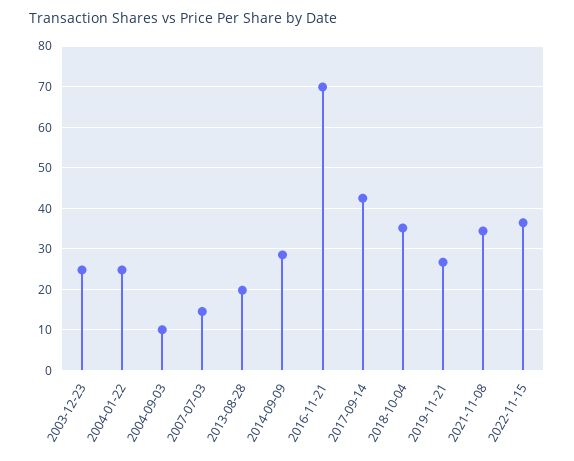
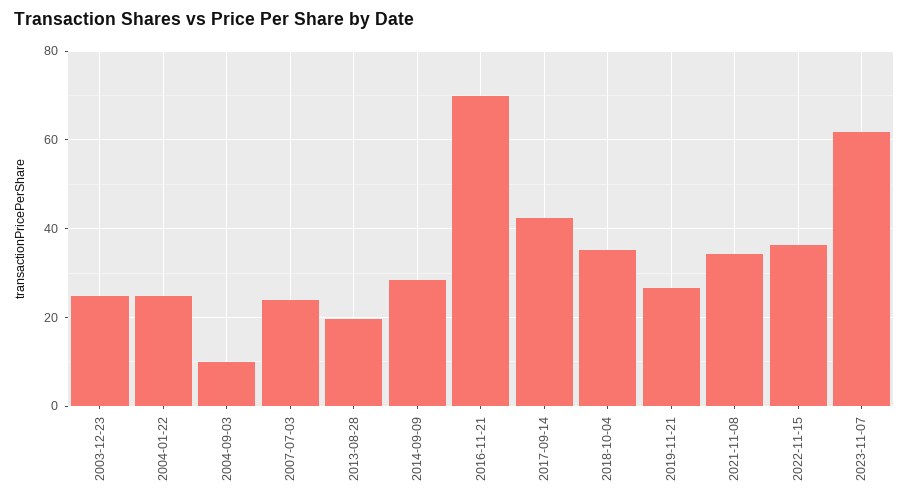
2007-07-03: 14 -> 24
2023-11-07: none -> 62

